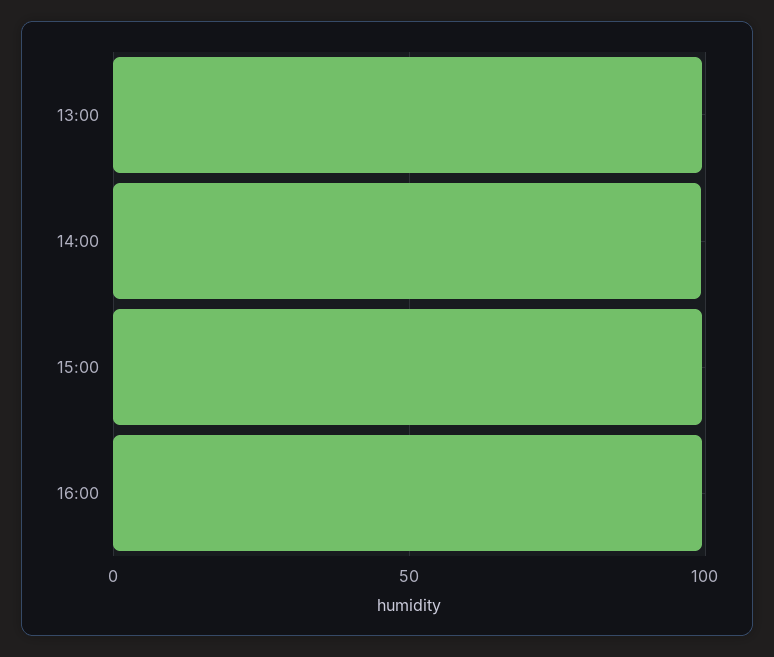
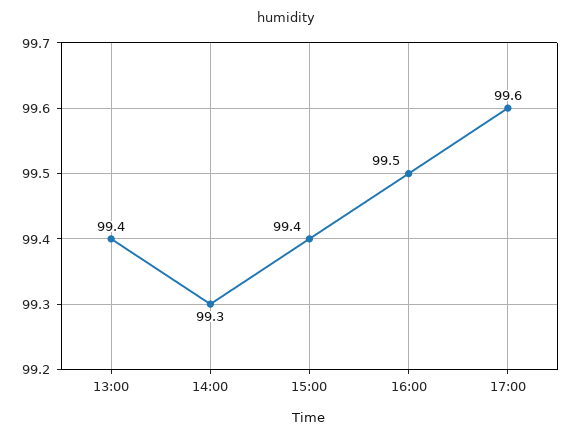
17:00: none -> 99.6

